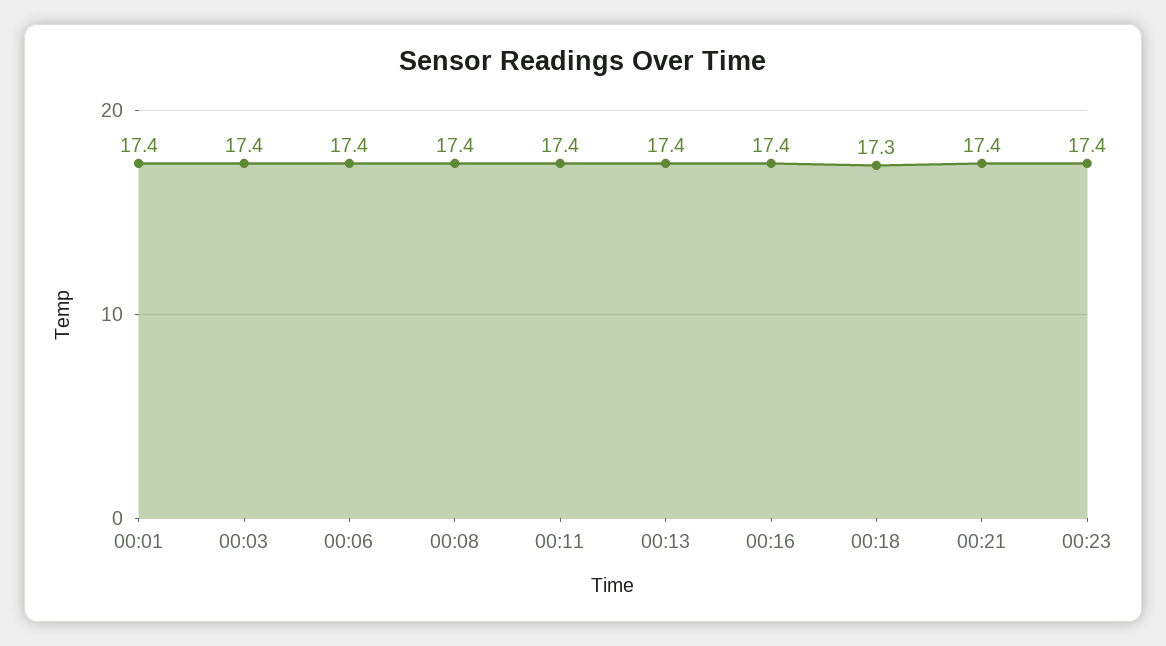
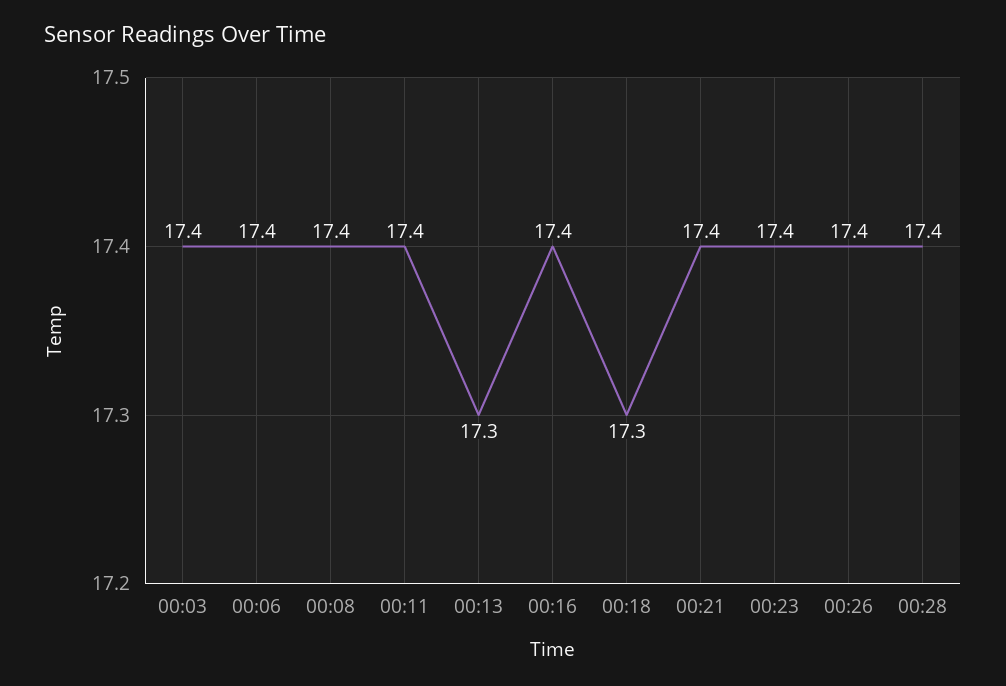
00:01: 17.4 -> none
00:13: 17.4 -> 17.3
00:26: none -> 17.4
00:28: none -> 17.4

